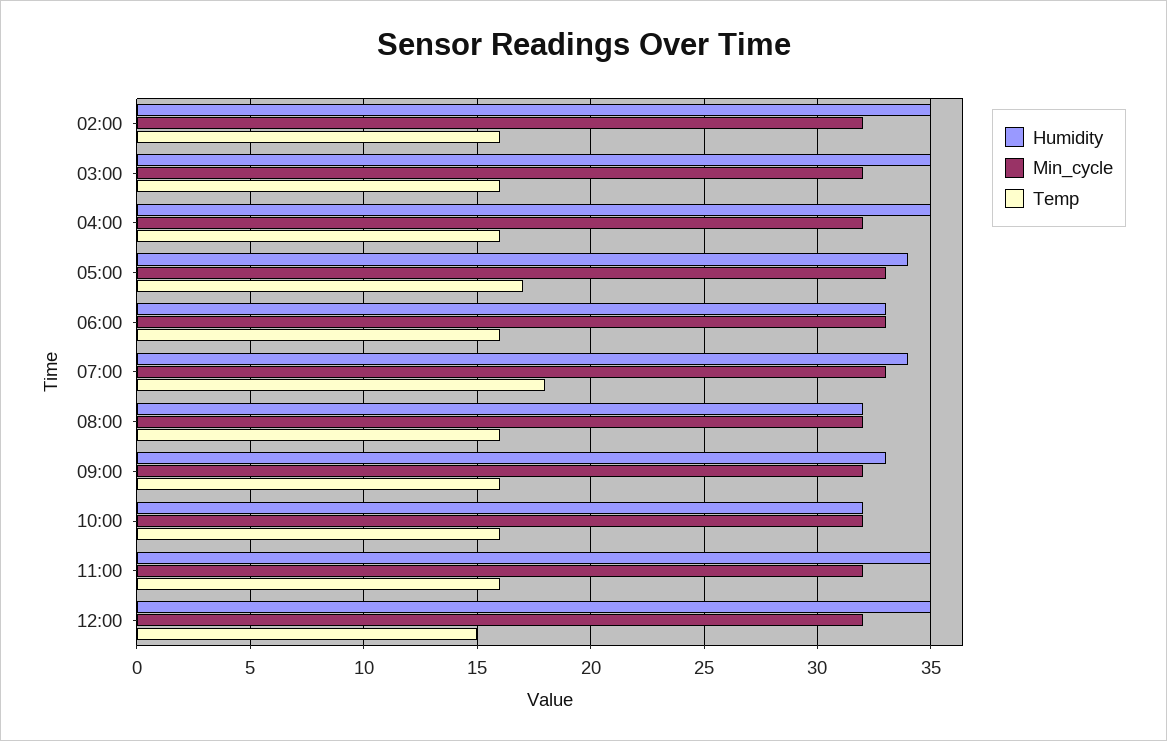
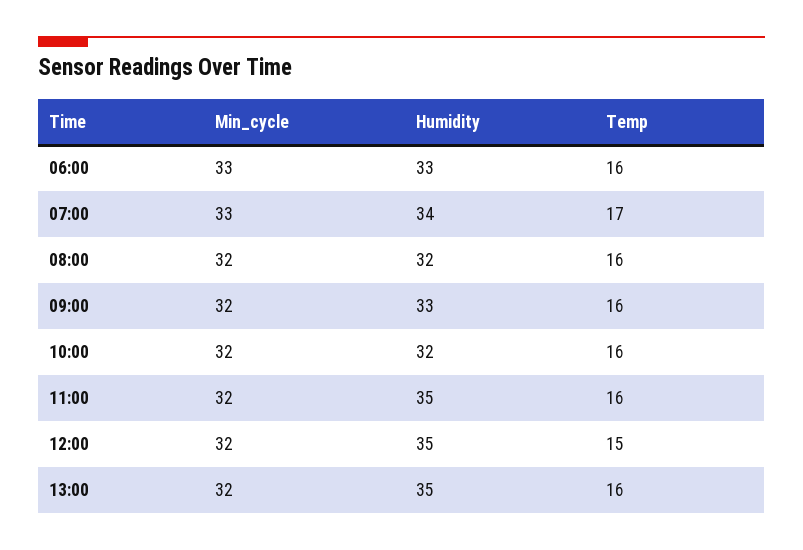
Humidity, 02:00: 35 -> none
Min_cycle, 02:00: 32 -> none
Temp, 02:00: 16 -> none
Humidity, 03:00: 35 -> none
Min_cycle, 03:00: 32 -> none
Temp, 03:00: 16 -> none
Humidity, 04:00: 35 -> none
Min_cycle, 04:00: 32 -> none
Temp, 04:00: 16 -> none
Humidity, 05:00: 34 -> none
Min_cycle, 05:00: 33 -> none
Temp, 05:00: 17 -> none
Temp, 07:00: 18 -> 17
Min_cycle, 13:00: none -> 32
Humidity, 13:00: none -> 35
Temp, 13:00: none -> 16

